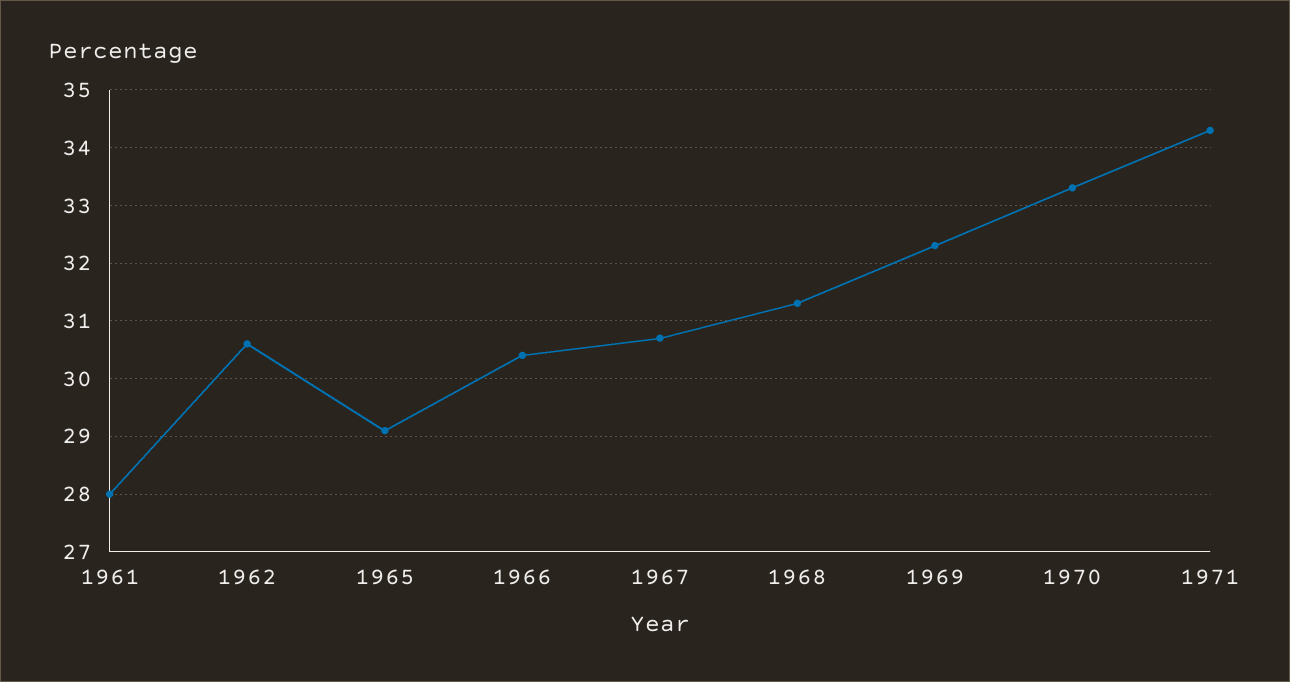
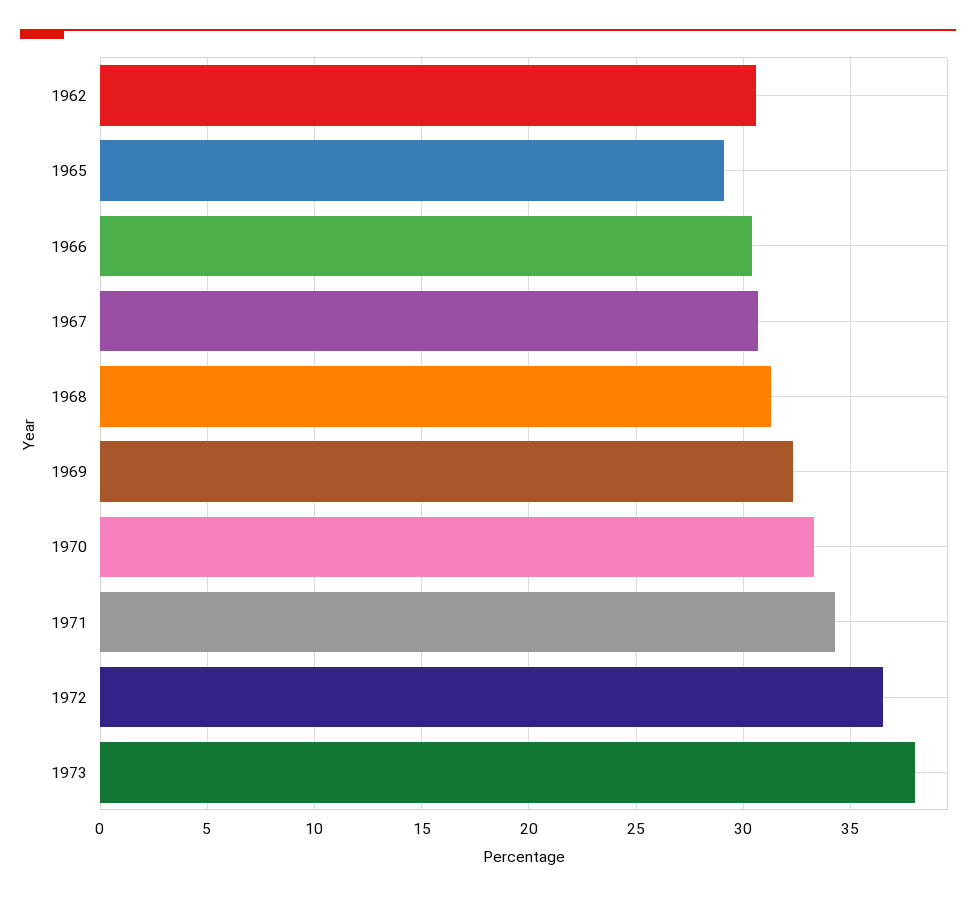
1961: 28 -> none
1972: none -> 36.5
1973: none -> 38

